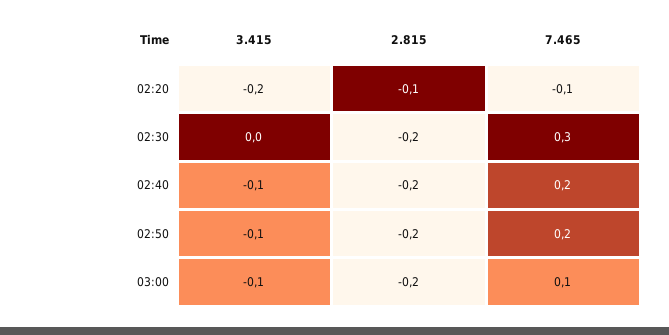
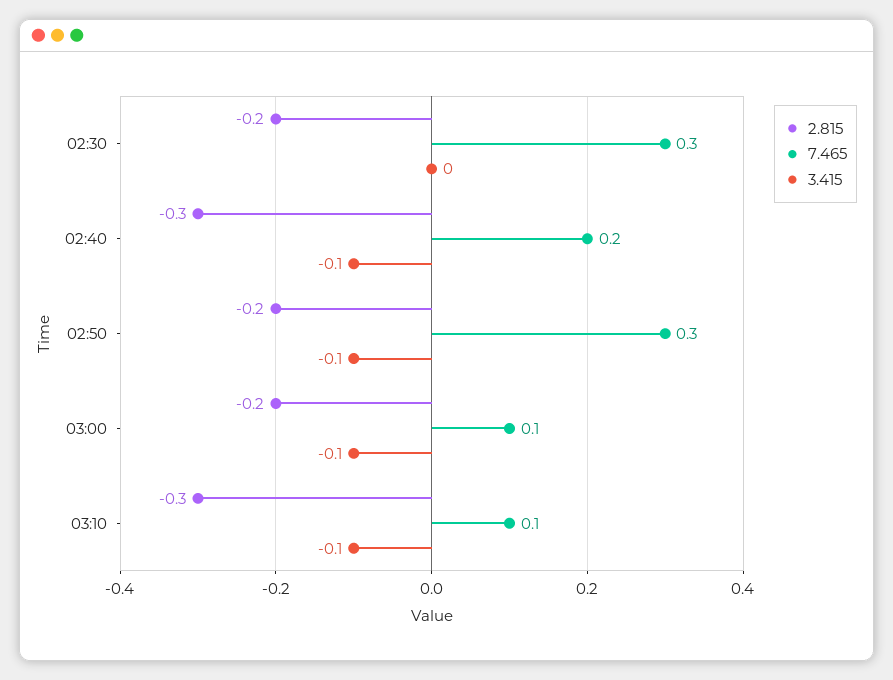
3.415, 02:20: -0.2 -> none
2.815, 02:20: -0.1 -> none
7.465, 02:20: -0.1 -> none
2.815, 02:40: -0.2 -> -0.3
7.465, 02:50: 0.2 -> 0.3
2.815, 03:10: none -> -0.3
7.465, 03:10: none -> 0.1
3.415, 03:10: none -> -0.1

